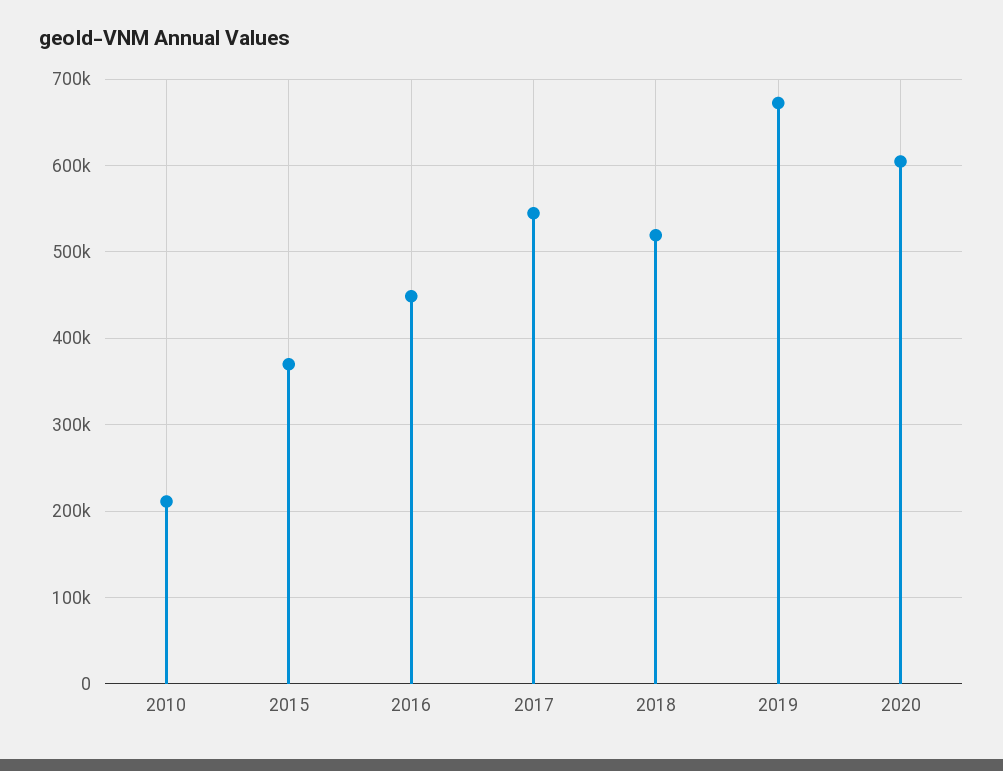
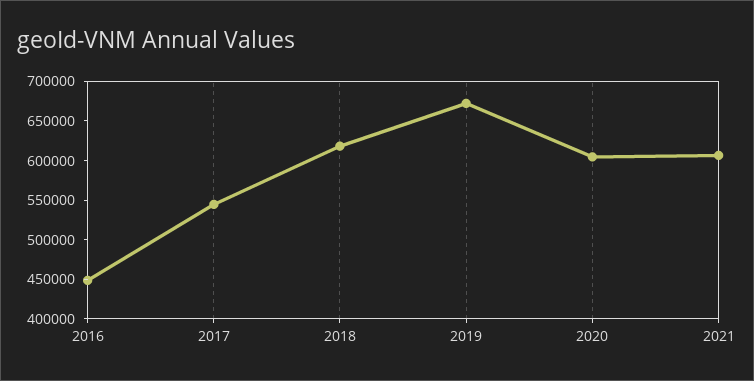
2010: 210000 -> none
2015: 370000 -> none
2018: 520000 -> 625000
2021: none -> 600000

